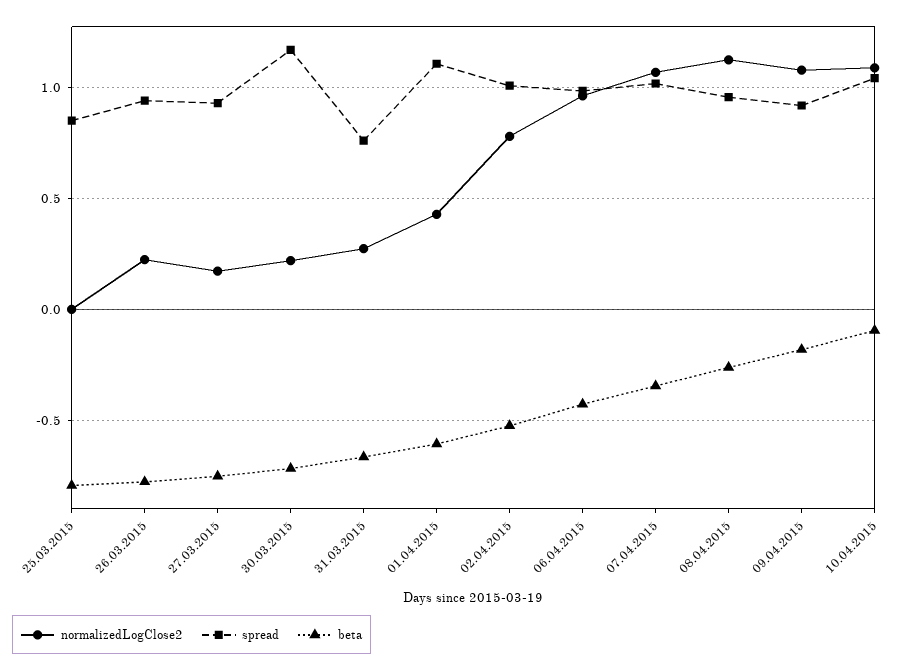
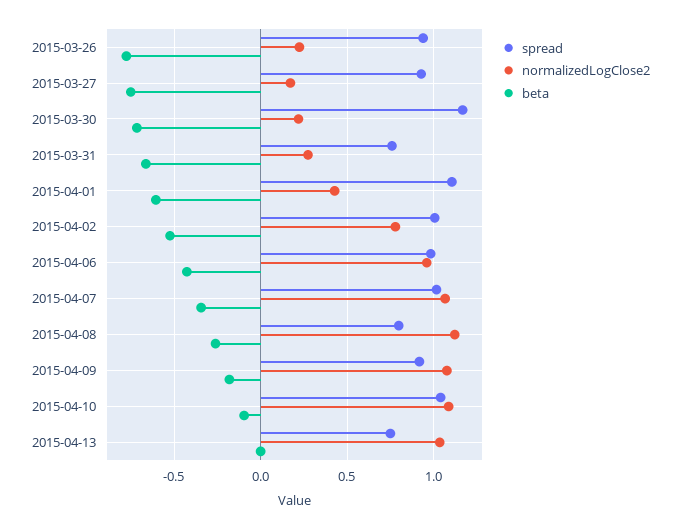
normalizedLogClose2, 25.03.2015: 0 -> none
spread, 25.03.2015: 0.85 -> none
beta, 25.03.2015: -0.8 -> none
spread, 08.04.2015: 0.95 -> 0.8
spread, 2015-04-13: none -> 0.75
normalizedLogClose2, 2015-04-13: none -> 1.05
beta, 2015-04-13: none -> 0

